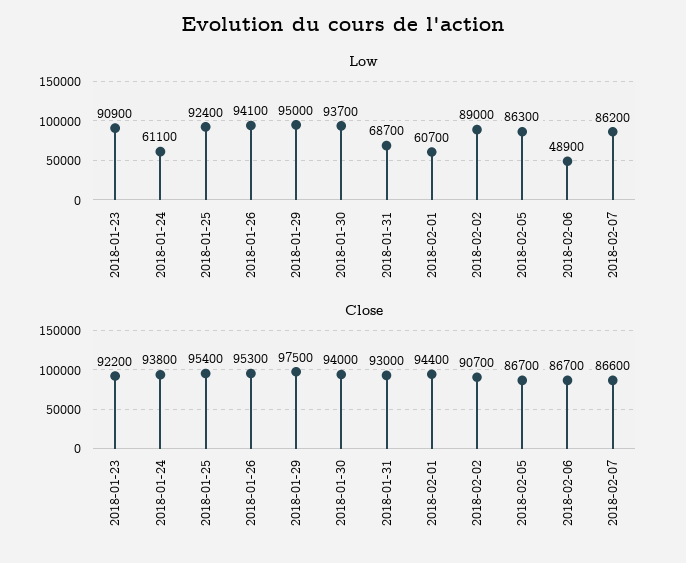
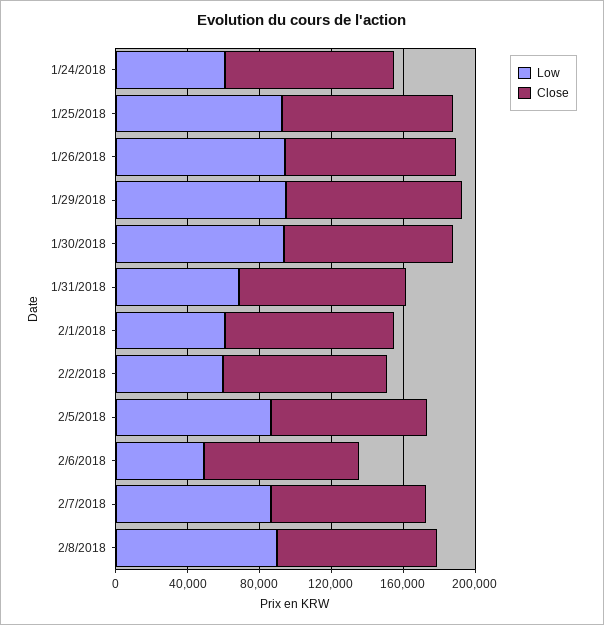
Low, 2018-01-23: 90900 -> none
Low, 2018-02-02: 89000 -> 60000
Close, 2018-01-23: 92200 -> none
Low, 2/8/2018: none -> 90000
Close, 2/8/2018: none -> 90000

